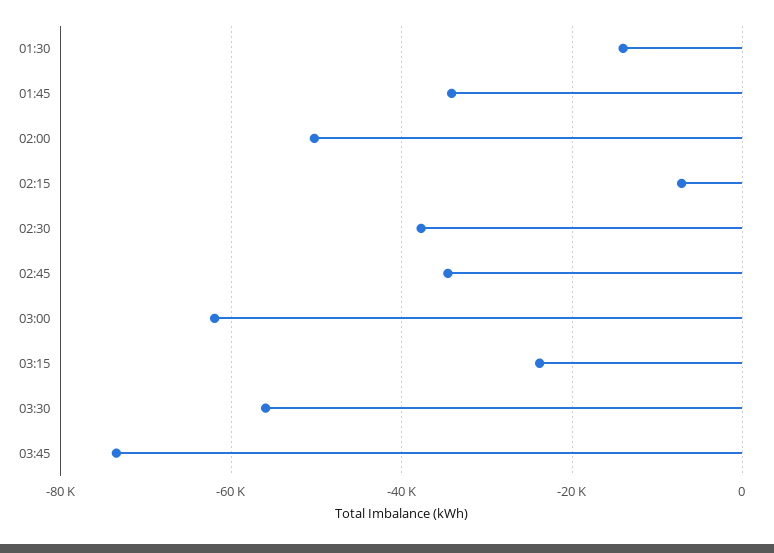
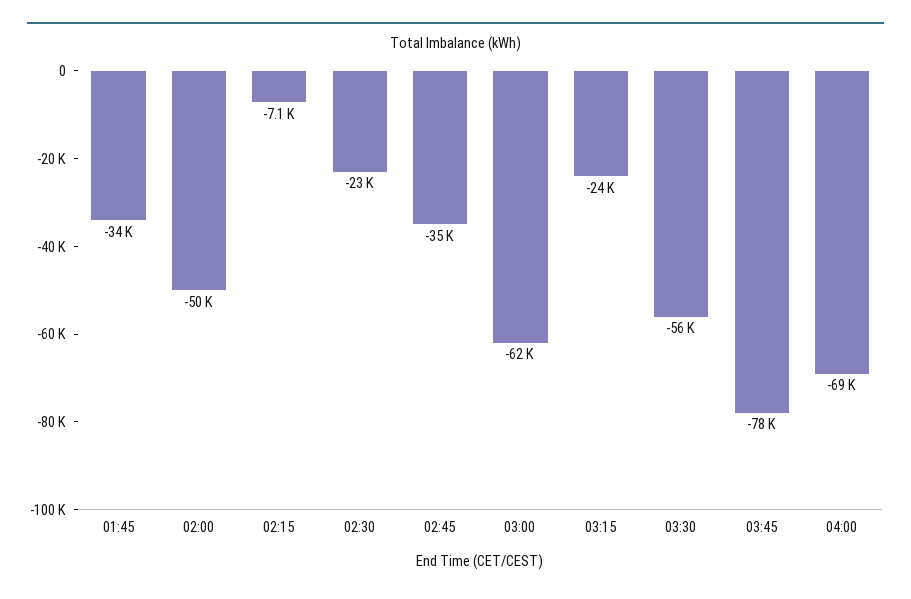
01:30: -14000 -> none
02:30: -38000 -> -23000
03:45: -74000 -> -78000
04:00: none -> -69000

